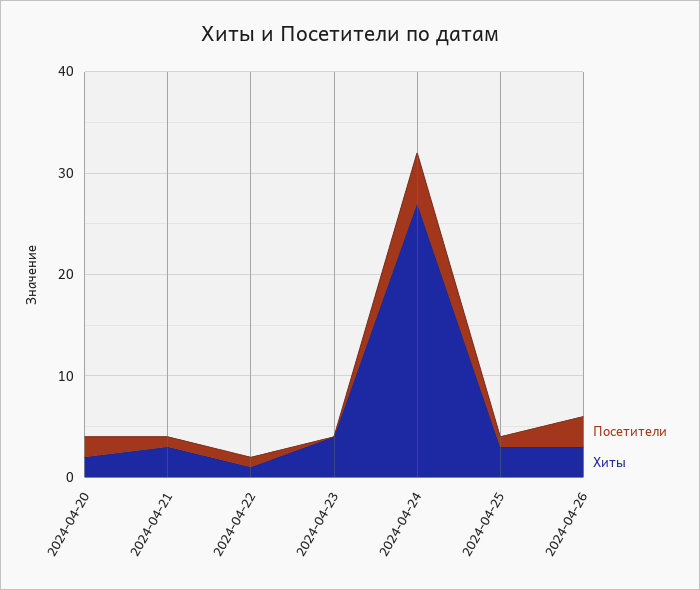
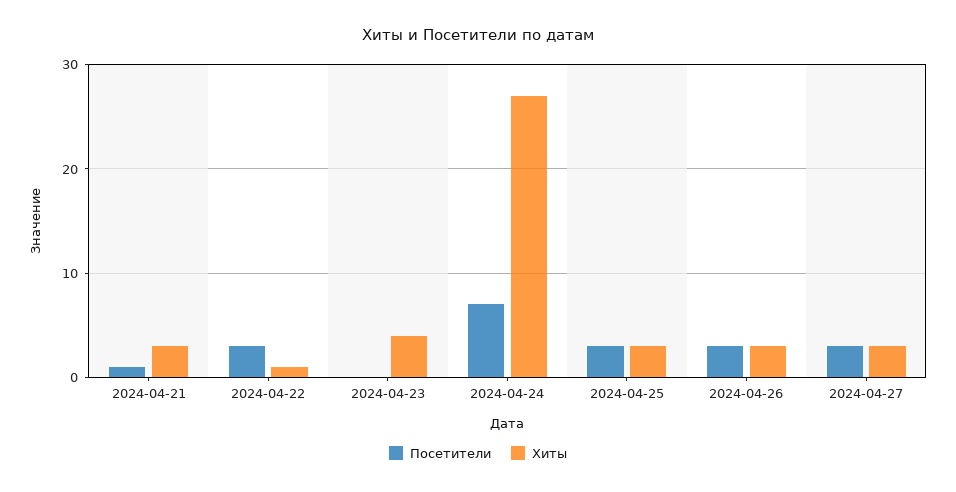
Посетители, 2024-04-20: 2 -> none
Хиты, 2024-04-20: 2 -> none
Посетители, 2024-04-22: 1 -> 3
Посетители, 2024-04-24: 5 -> 7
Посетители, 2024-04-25: 1 -> 3
Посетители, 2024-04-27: none -> 3
Хиты, 2024-04-27: none -> 3

